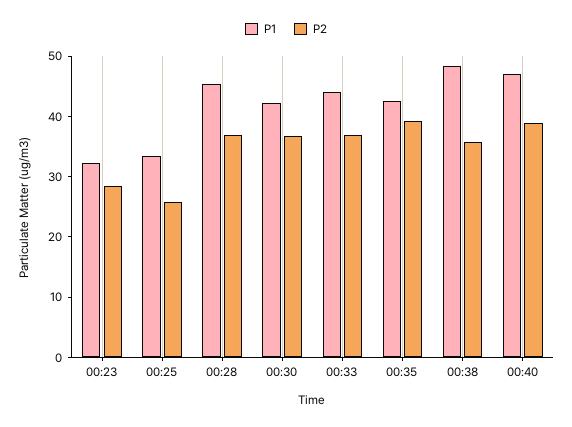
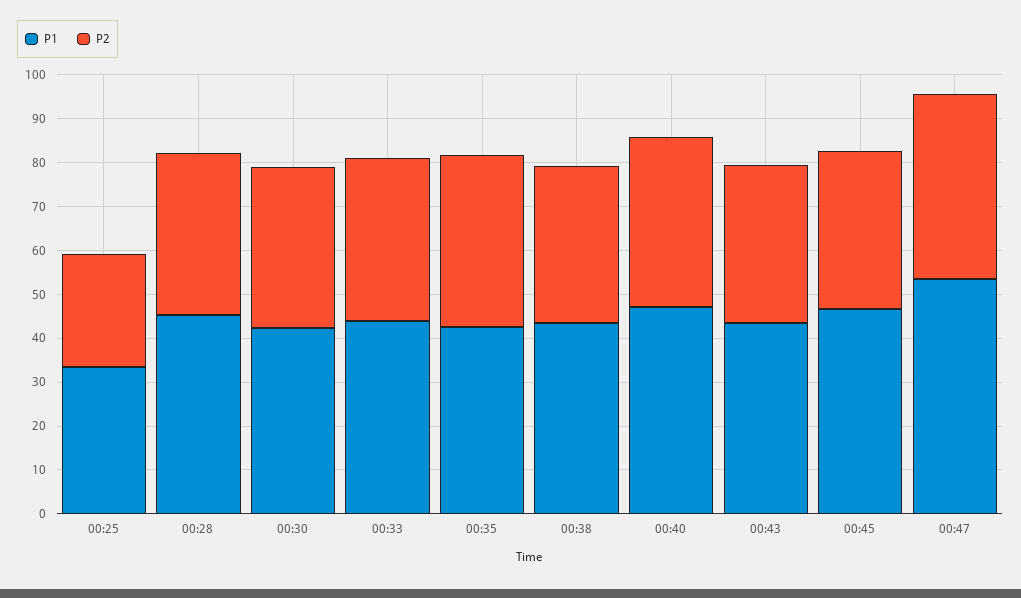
P1, 00:23: 32 -> none
P2, 00:23: 28 -> none
P1, 00:38: 48 -> 44
P1, 00:43: none -> 44
P2, 00:43: none -> 36
P1, 00:45: none -> 46
P2, 00:45: none -> 36
P1, 00:47: none -> 54
P2, 00:47: none -> 42

